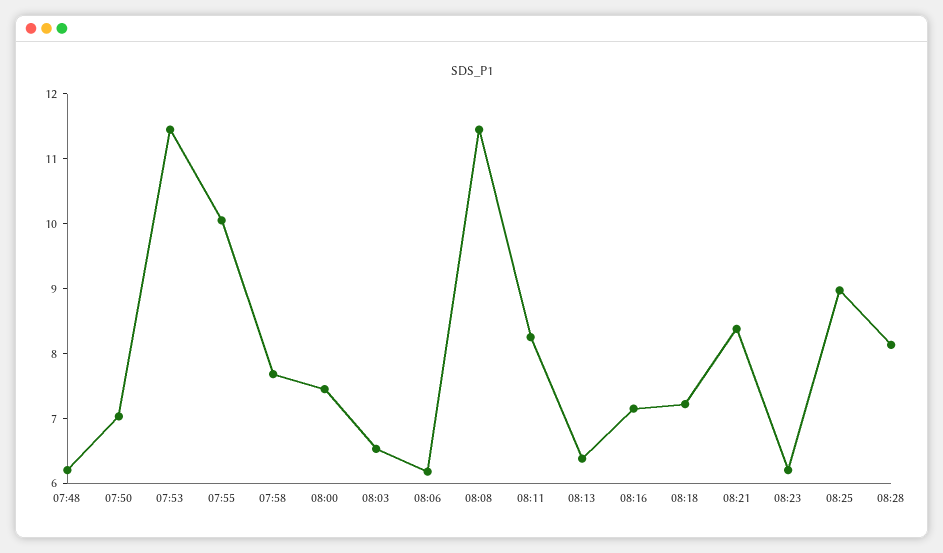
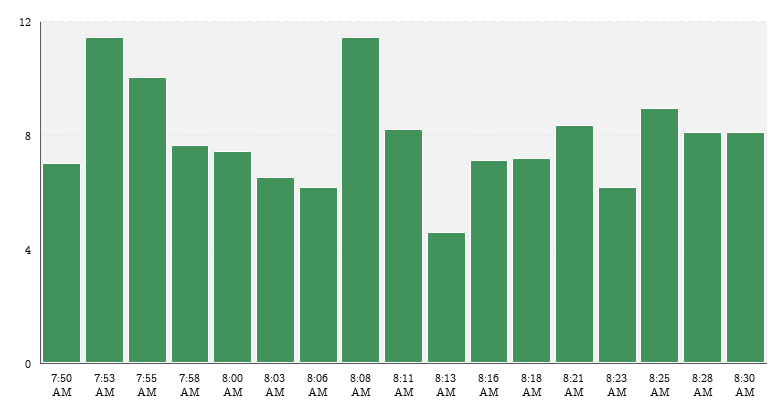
07:48: 6.2 -> none
08:13: 6.4 -> 4.5
8:30 AM: none -> 8

